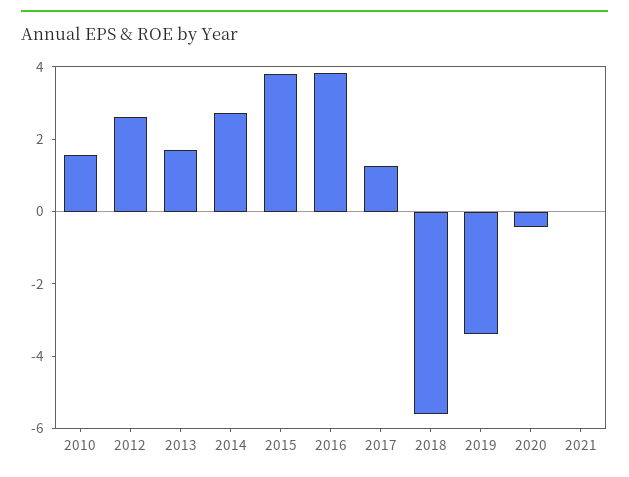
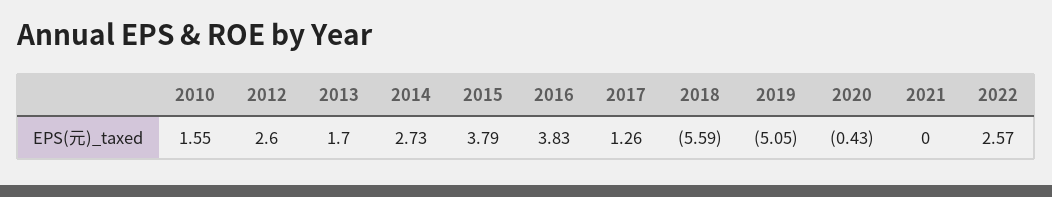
2019: -3.5 -> -5.05
2022: none -> 2.57

